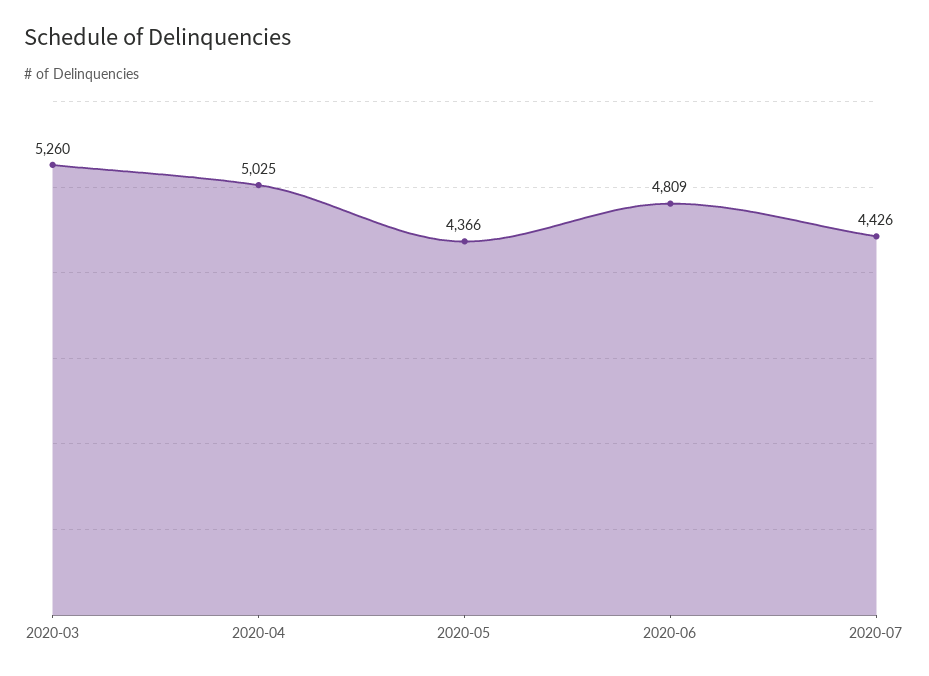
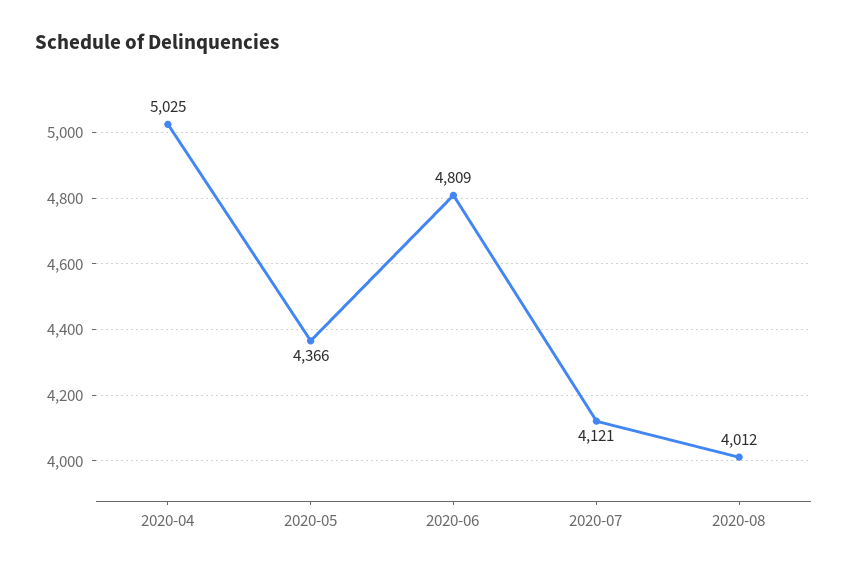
2020-03: 5260 -> none
2020-07: 4426 -> 4121
2020-08: none -> 4012

